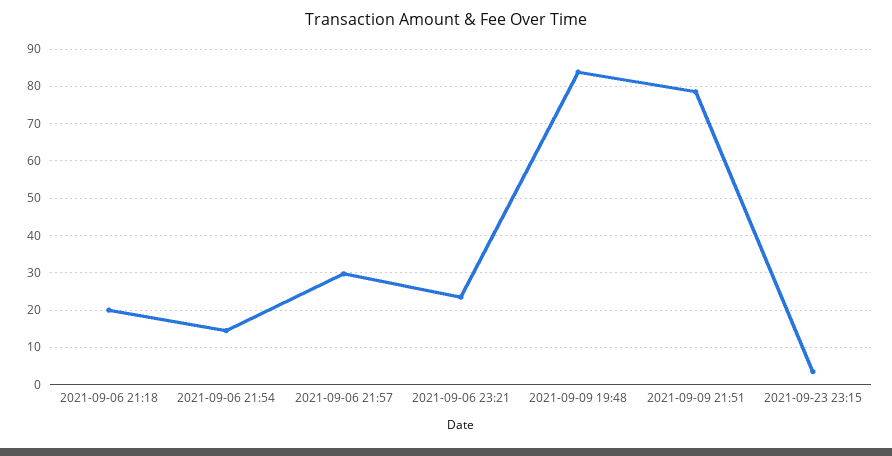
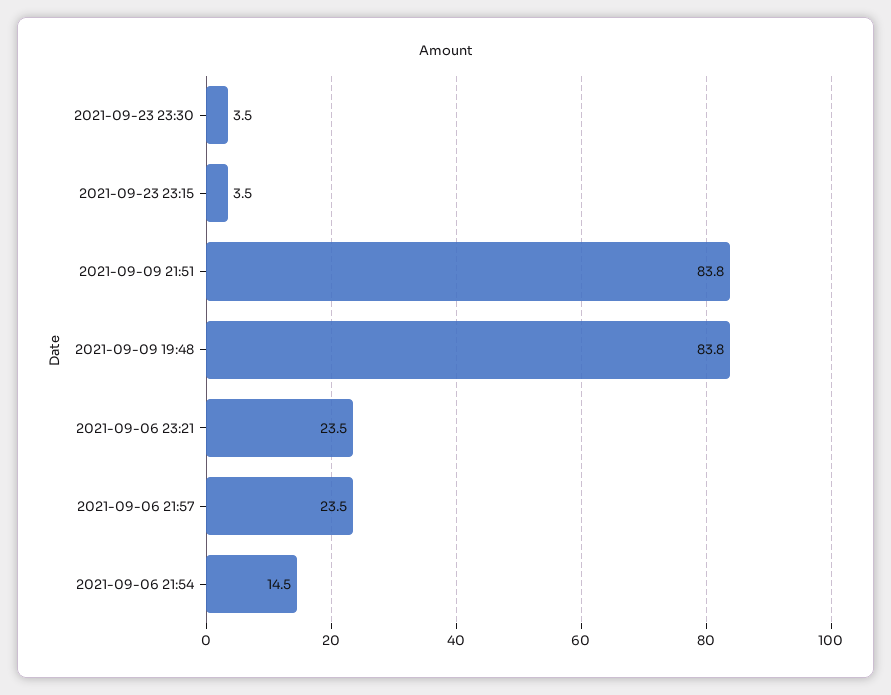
2021-09-06 21:18: 20 -> none
2021-09-06 21:57: 30 -> 23.5
2021-09-09 21:51: 78 -> 83.8
2021-09-23 23:30: none -> 3.5

